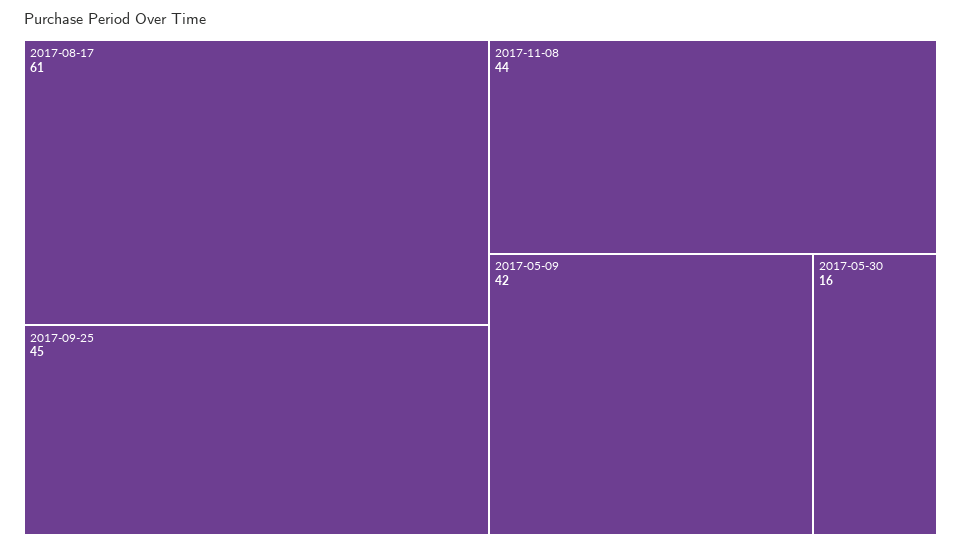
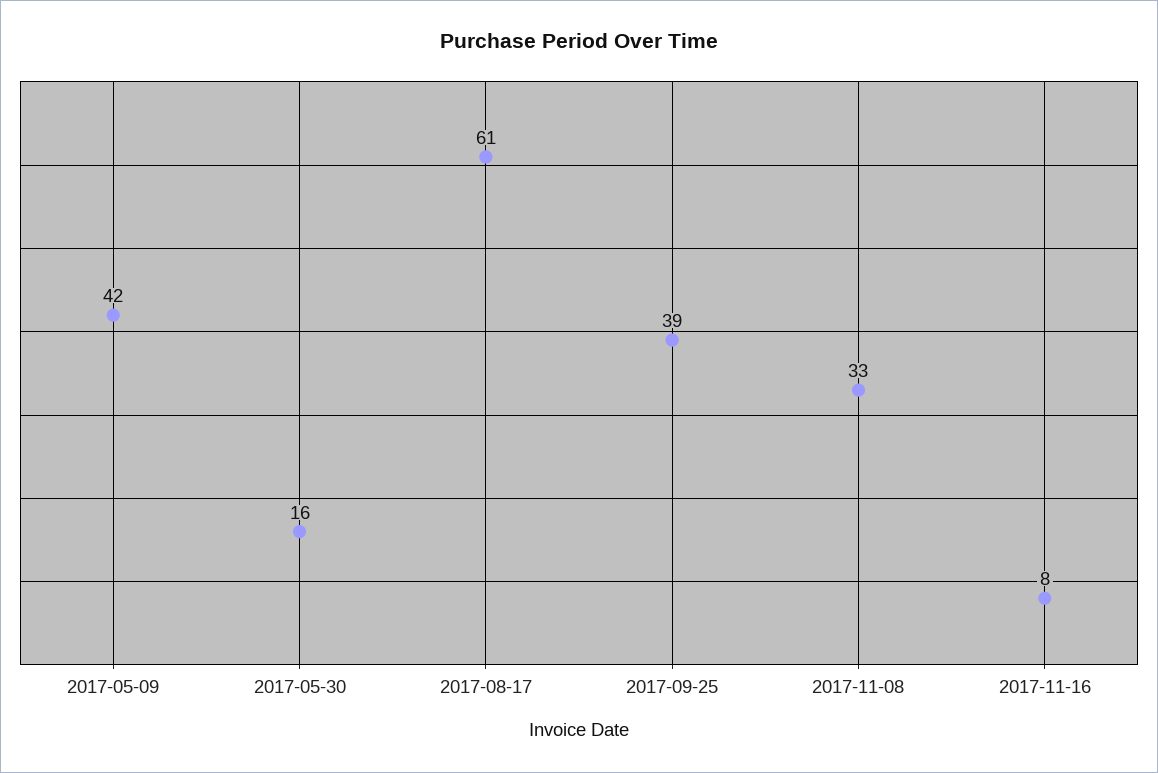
2017-09-25: 45 -> 39
2017-11-08: 44 -> 33
2017-11-16: none -> 8

